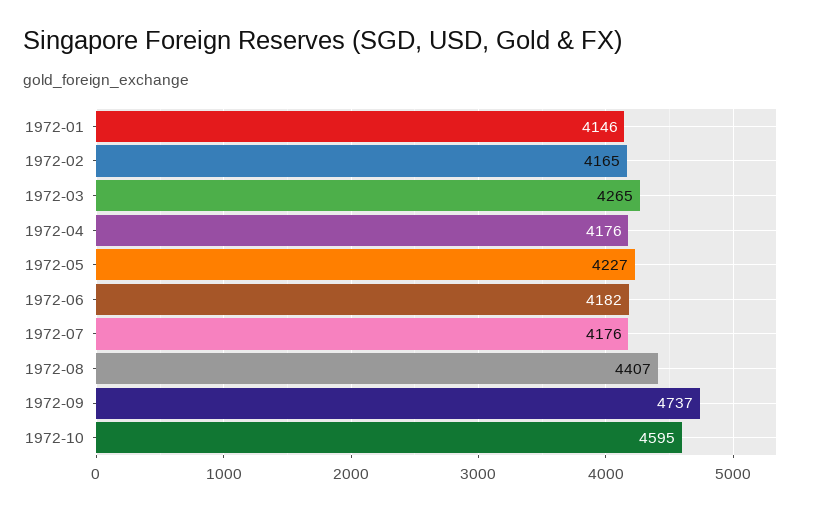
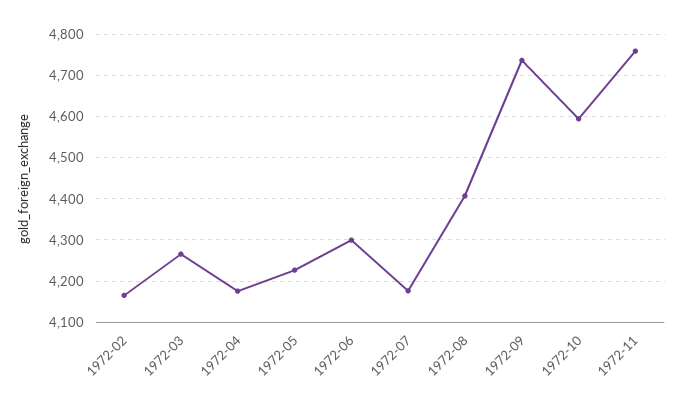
1972-01: 4146 -> none
1972-06: 4182 -> 4300
1972-11: none -> 4760

